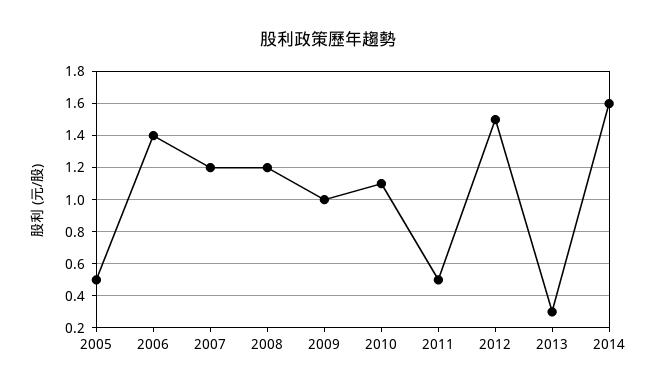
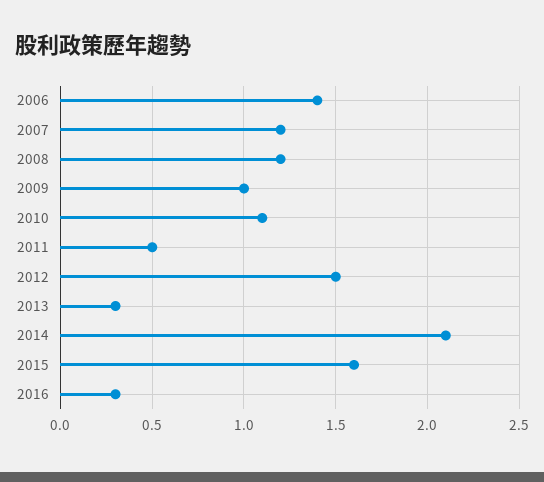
2005: 0.5 -> none
2014: 1.6 -> 2.1
2015: none -> 1.6
2016: none -> 0.3

